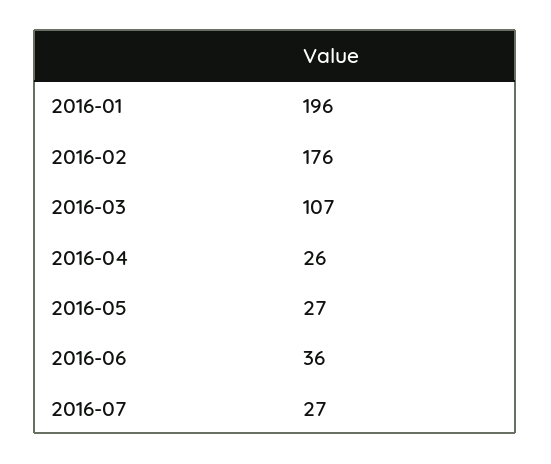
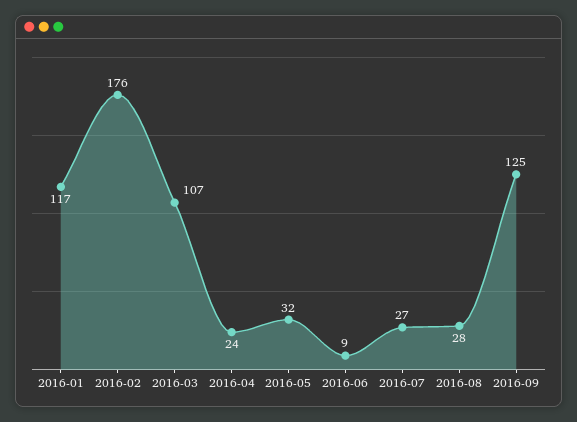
2016-01: 196 -> 117
2016-04: 26 -> 24
2016-05: 27 -> 32
2016-06: 36 -> 9
2016-08: none -> 28
2016-09: none -> 125

